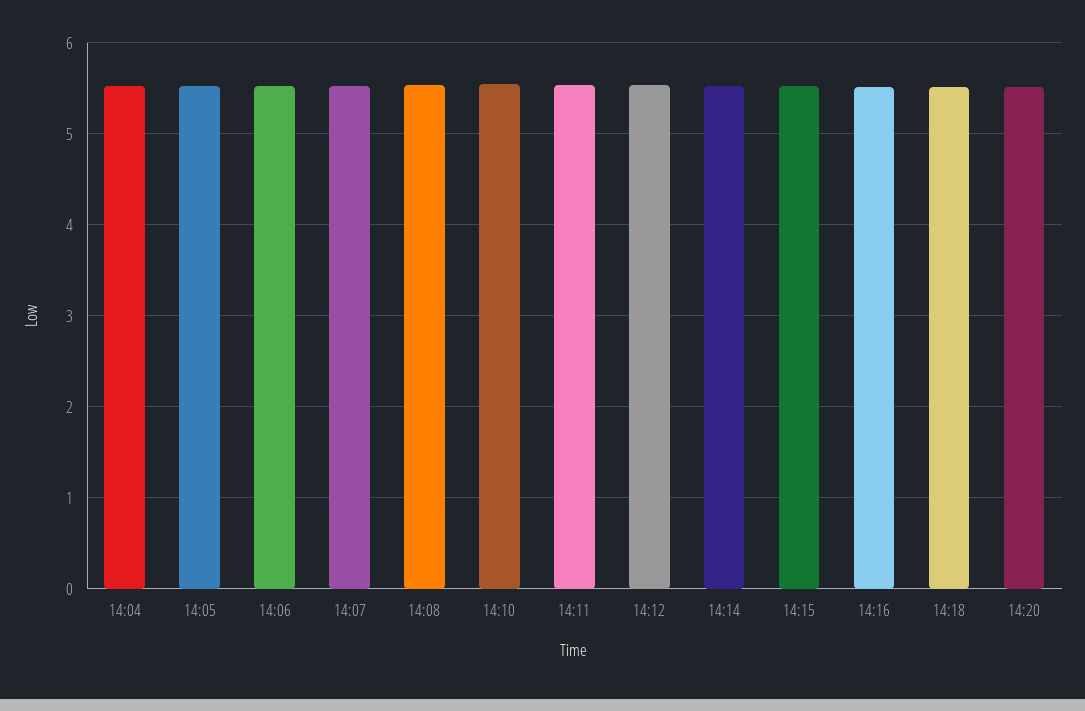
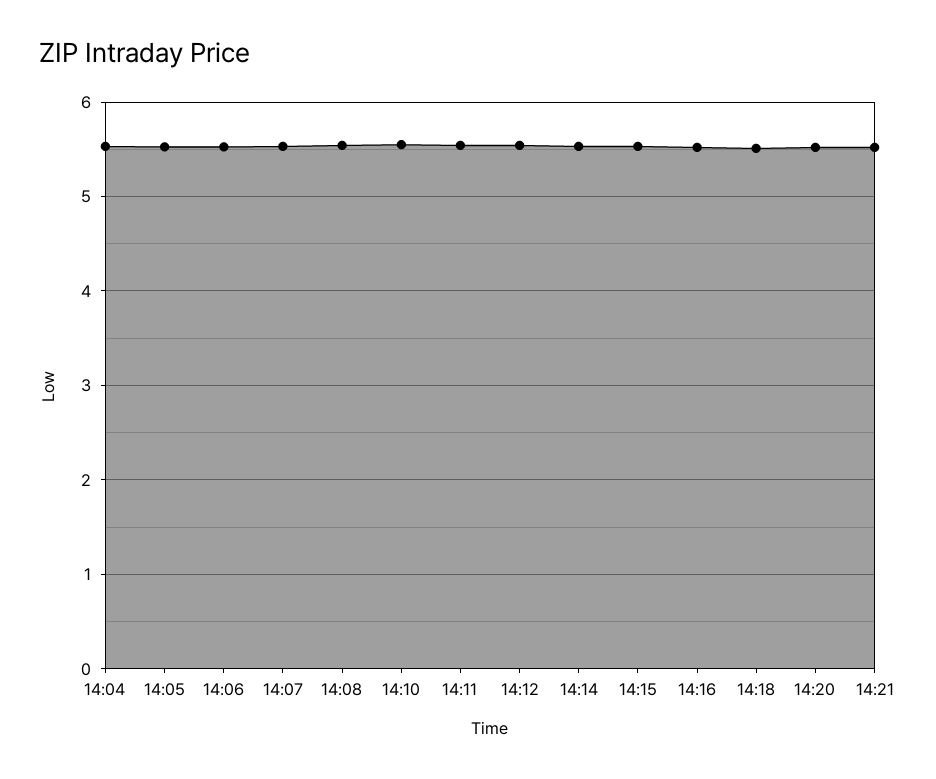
14:21: none -> 5.5

